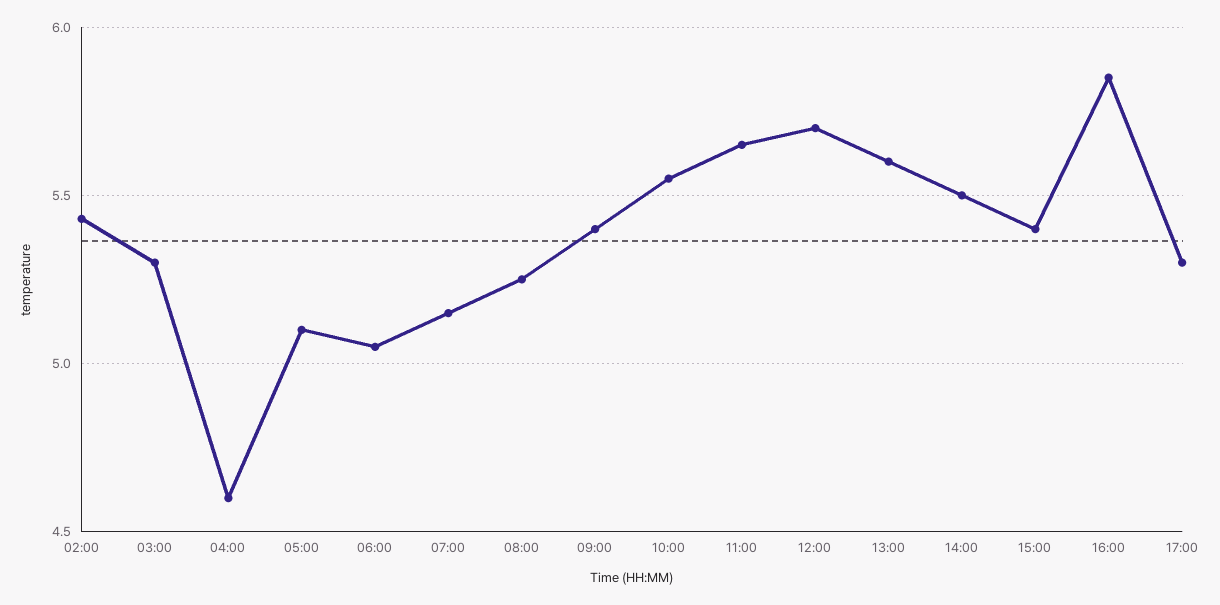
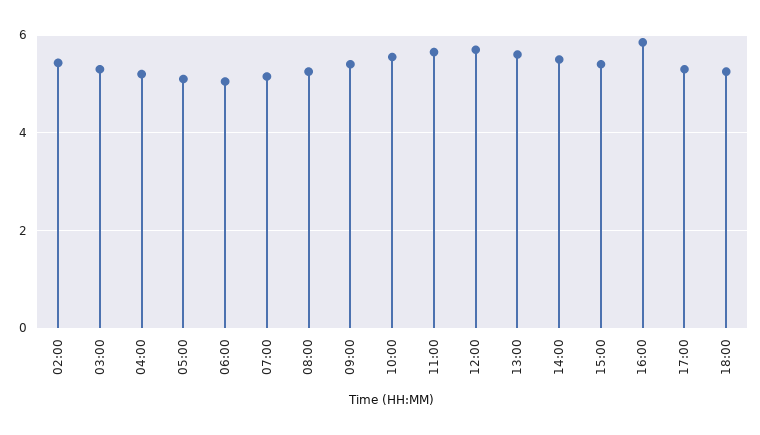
04:00: 4.6 -> 5.2
18:00: none -> 5.2

